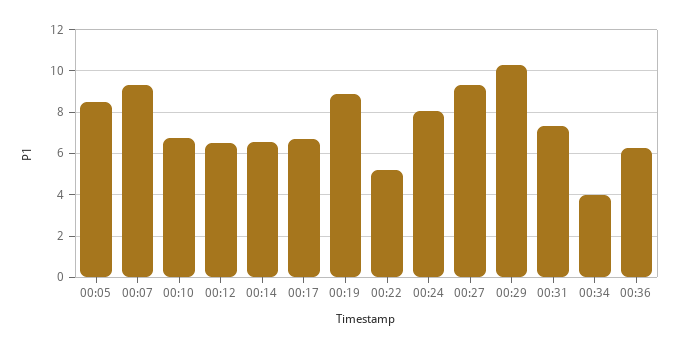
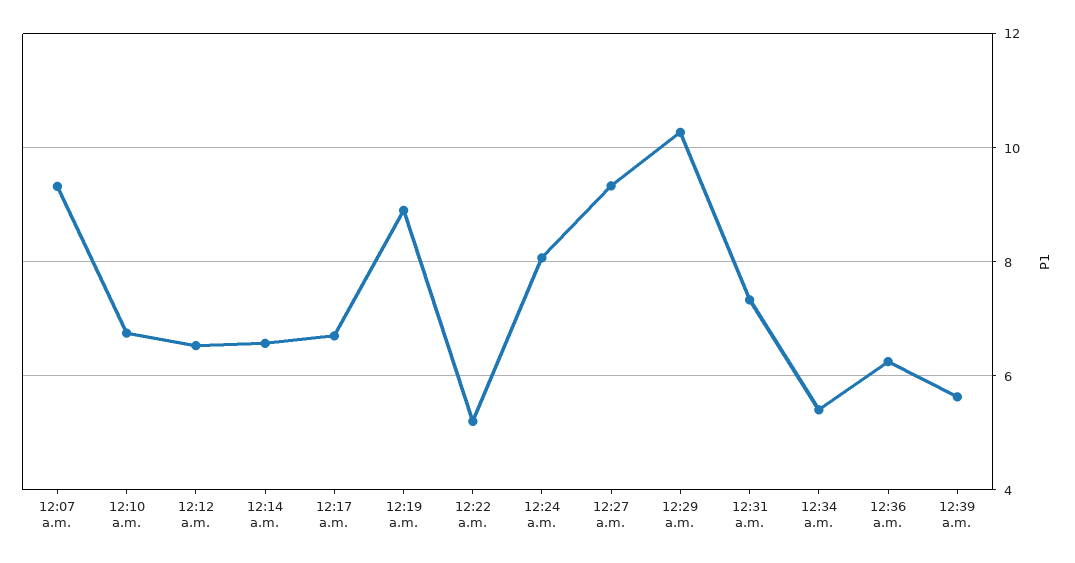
00:05: 8.5 -> none
00:34: 4 -> 5.4
12:39 a.m.: none -> 5.6

